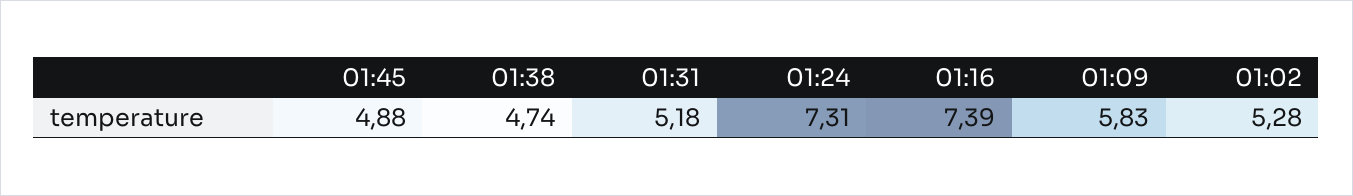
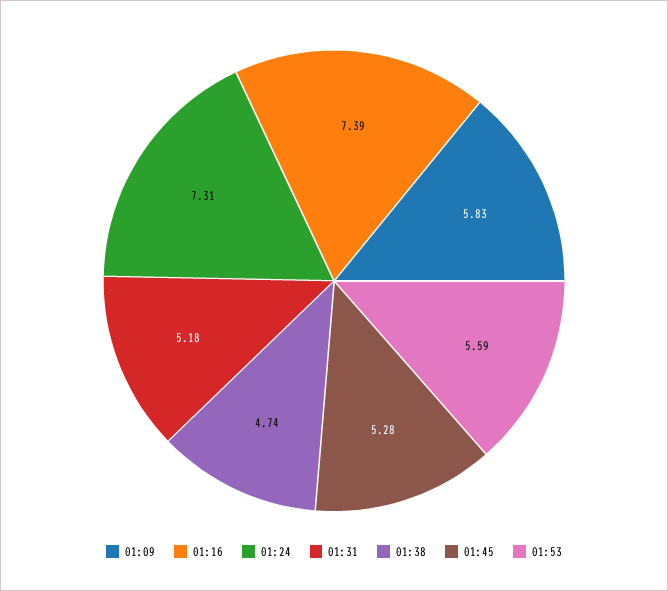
01:45: 4.88 -> 5.28
01:02: 5.28 -> none
01:53: none -> 5.59

